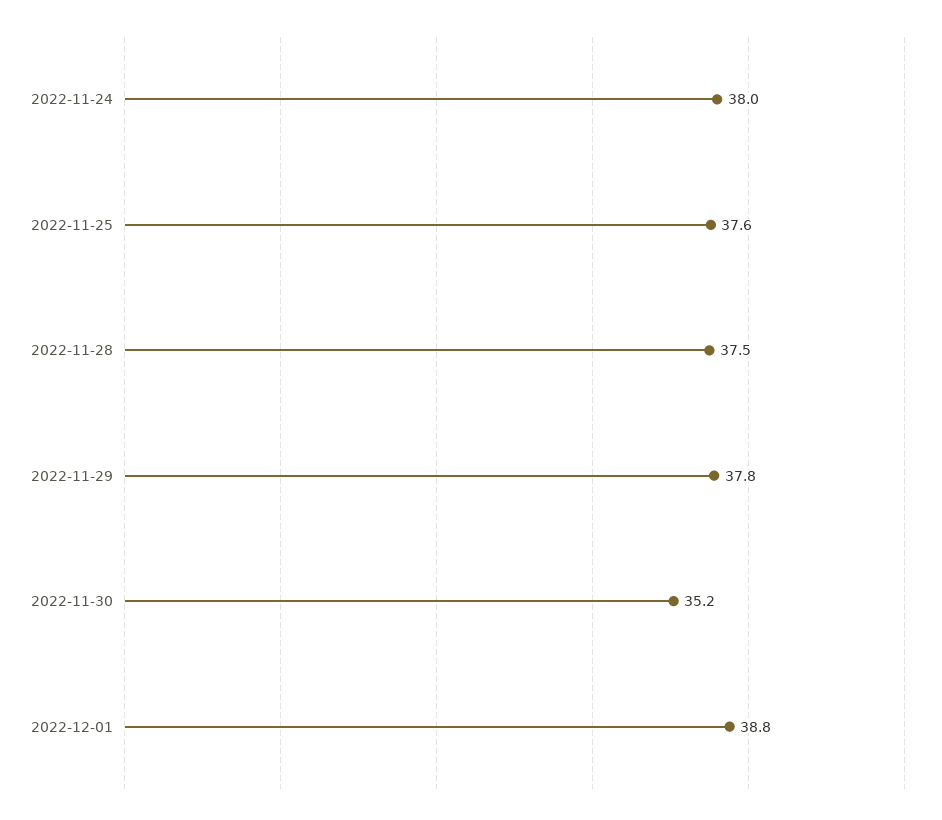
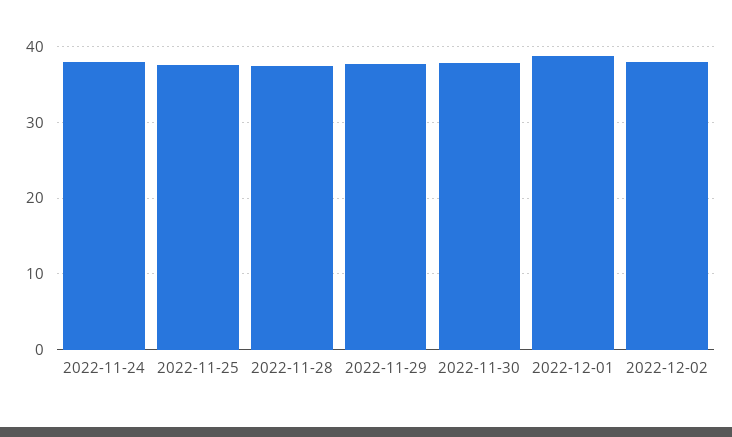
2022-11-30: 35.2 -> 38
2022-12-02: none -> 38

